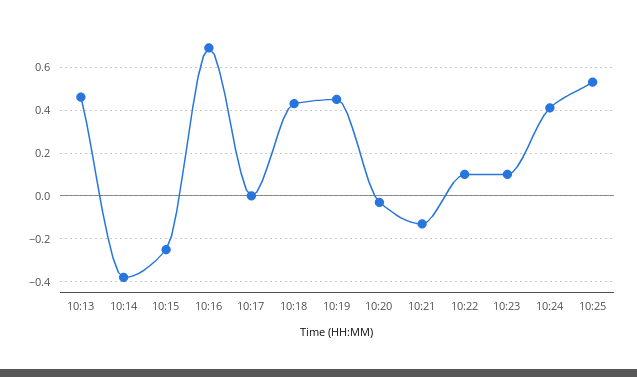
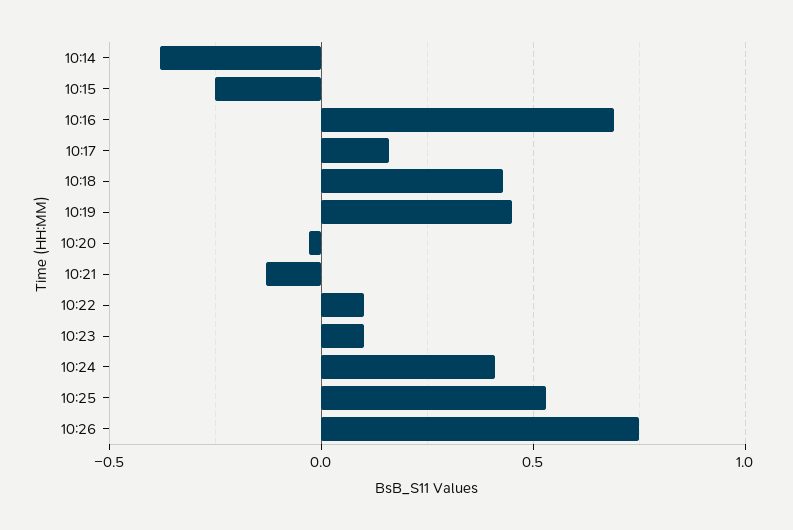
10:13: 0.45 -> none
10:17: 0 -> 0.15
10:26: none -> 0.75

